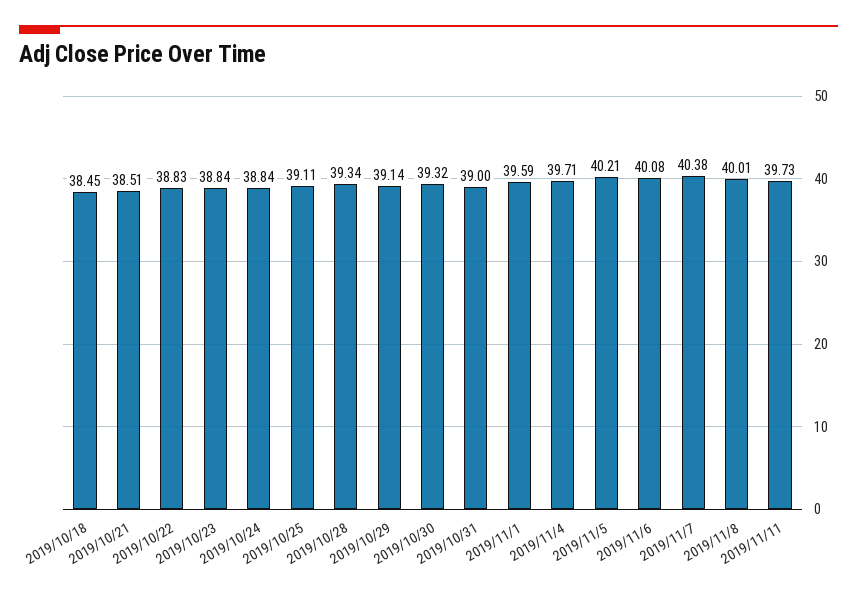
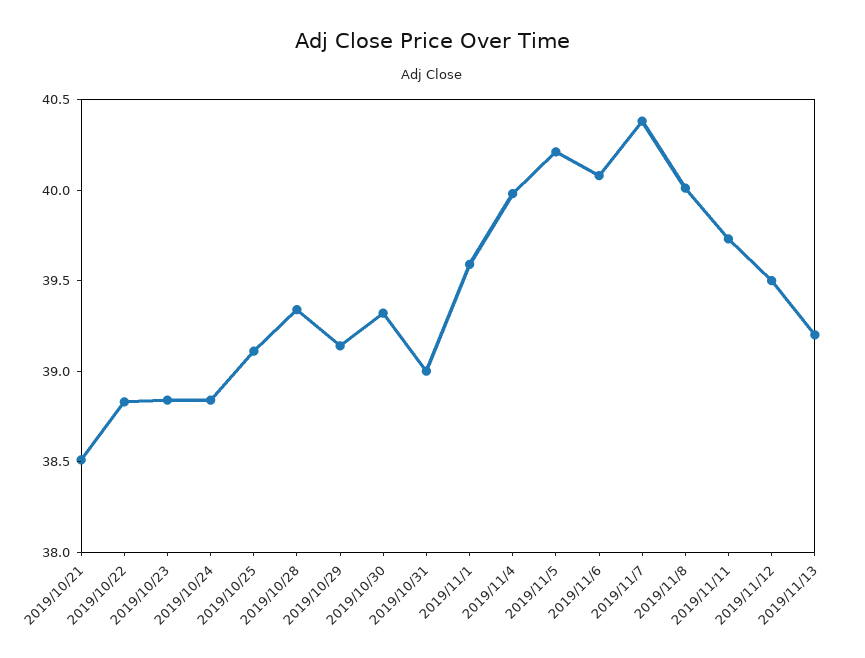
2019/10/18: 38.45 -> none
2019/11/4: 39.71 -> 40
2019/11/12: none -> 39.5
2019/11/13: none -> 39.2

